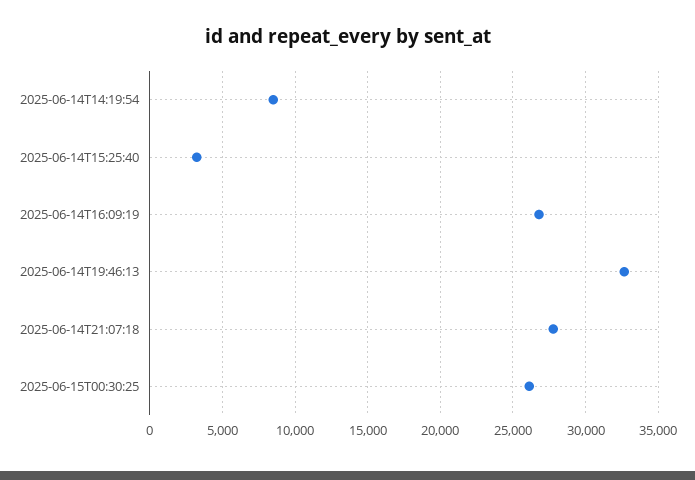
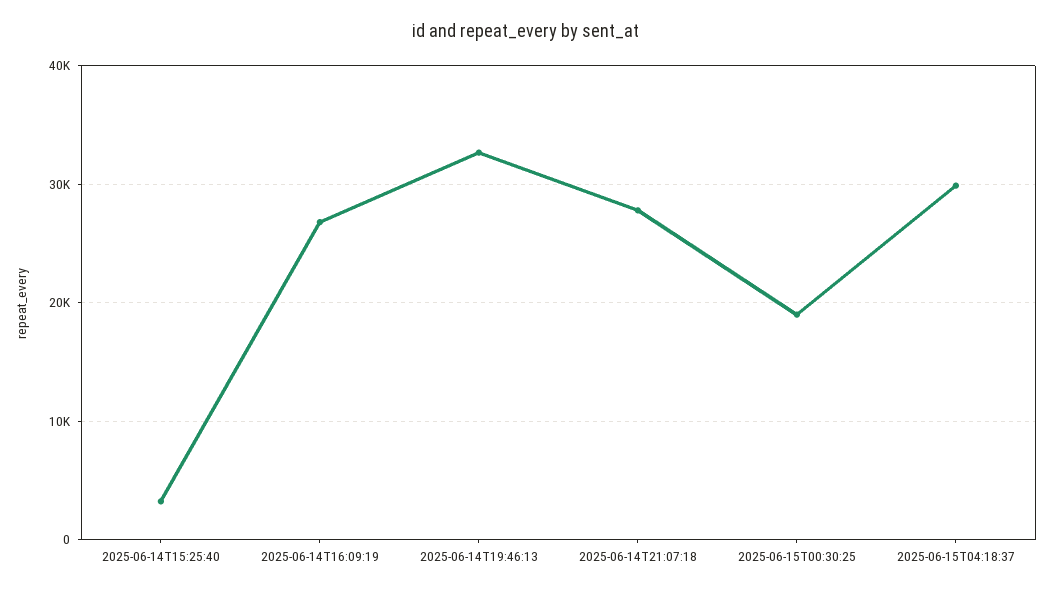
2025-06-14T14:19:54: 8500 -> none
2025-06-15T00:30:25: 26000 -> 19000
2025-06-15T04:18:37: none -> 30000

